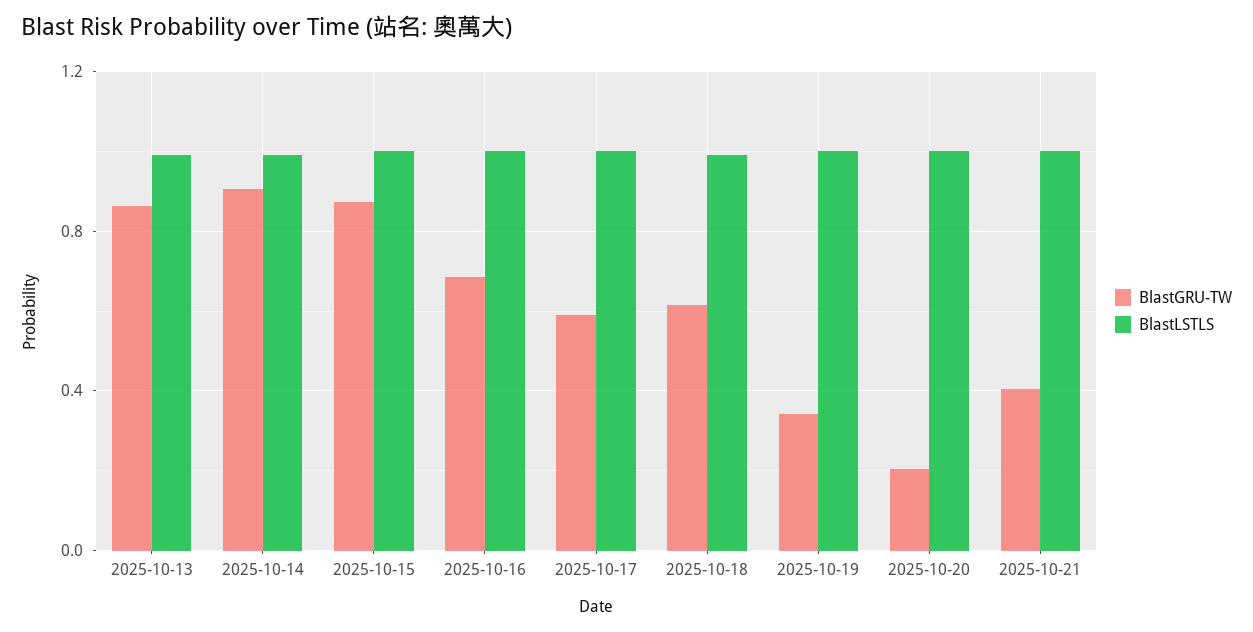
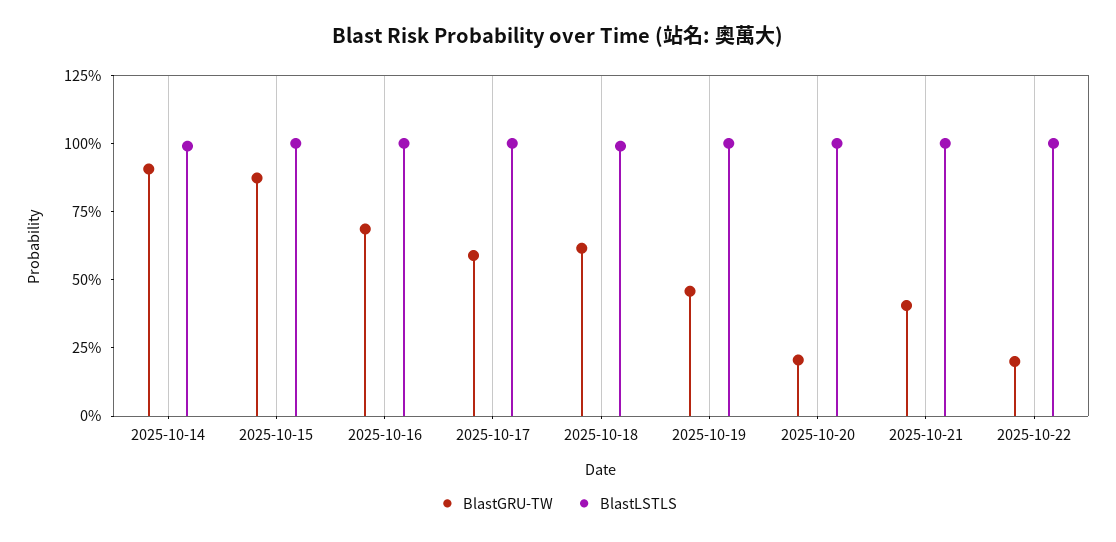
BlastGRU-TW, 2025-10-13: 0.85 -> none
BlastLSTLS, 2025-10-13: 1 -> none
BlastGRU-TW, 2025-10-19: 0.35 -> 0.45
BlastGRU-TW, 2025-10-22: none -> 0.2
BlastLSTLS, 2025-10-22: none -> 1

